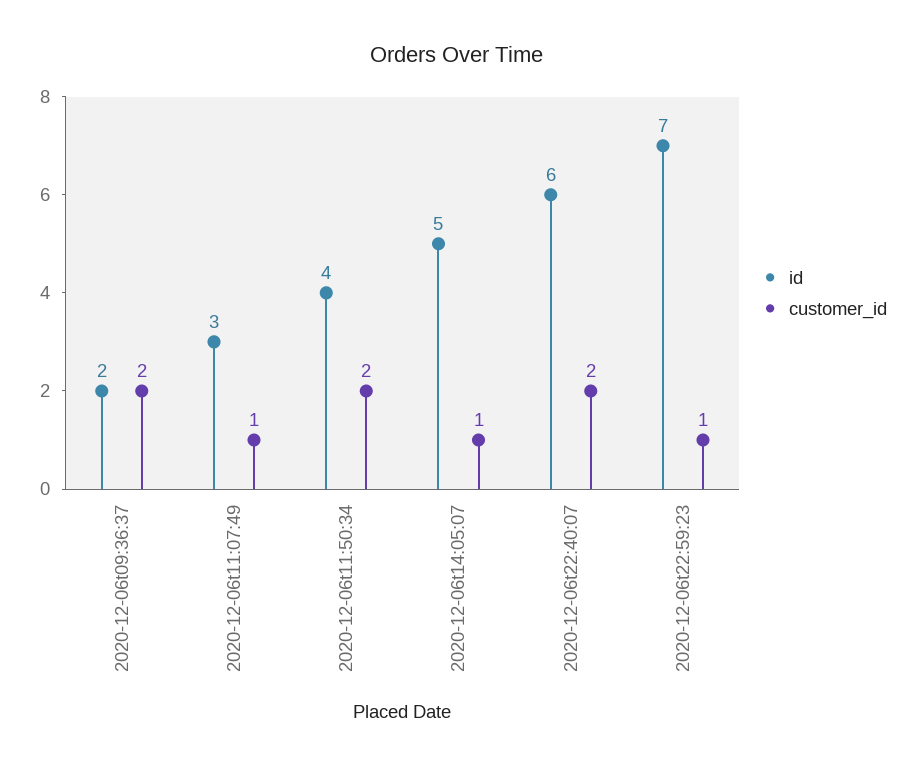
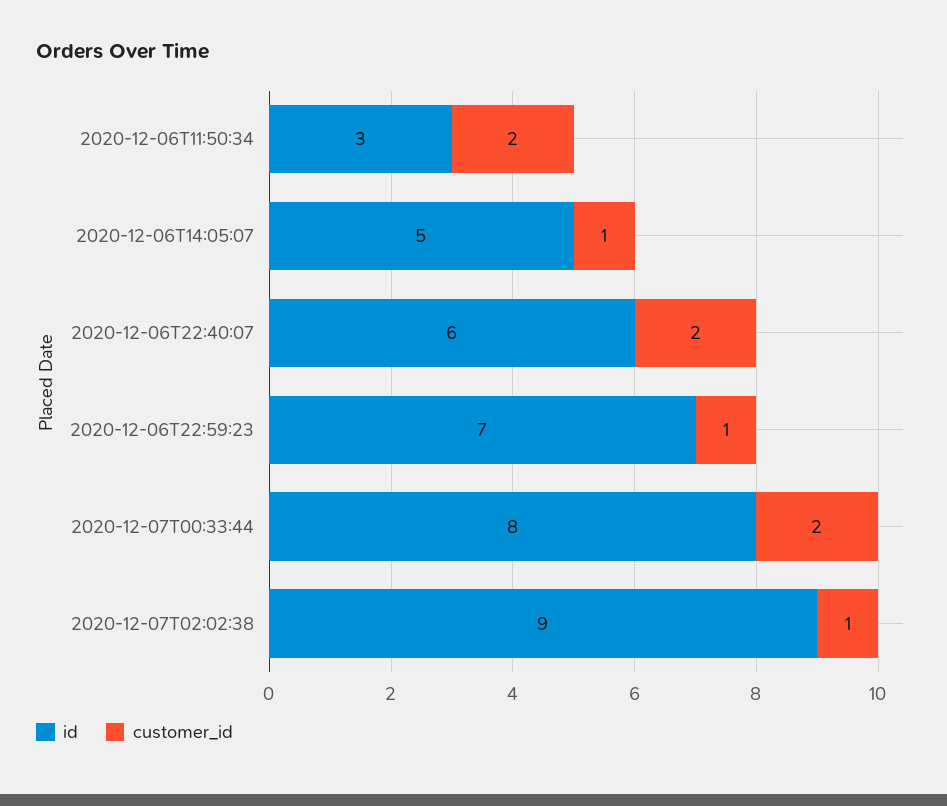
id, 2020-12-06t09:36:37: 2 -> none
customer_id, 2020-12-06t09:36:37: 2 -> none
id, 2020-12-06t11:07:49: 3 -> none
customer_id, 2020-12-06t11:07:49: 1 -> none
id, 2020-12-06t11:50:34: 4 -> 3
id, 2020-12-07T00:33:44: none -> 8
customer_id, 2020-12-07T00:33:44: none -> 2
id, 2020-12-07T02:02:38: none -> 9
customer_id, 2020-12-07T02:02:38: none -> 1

